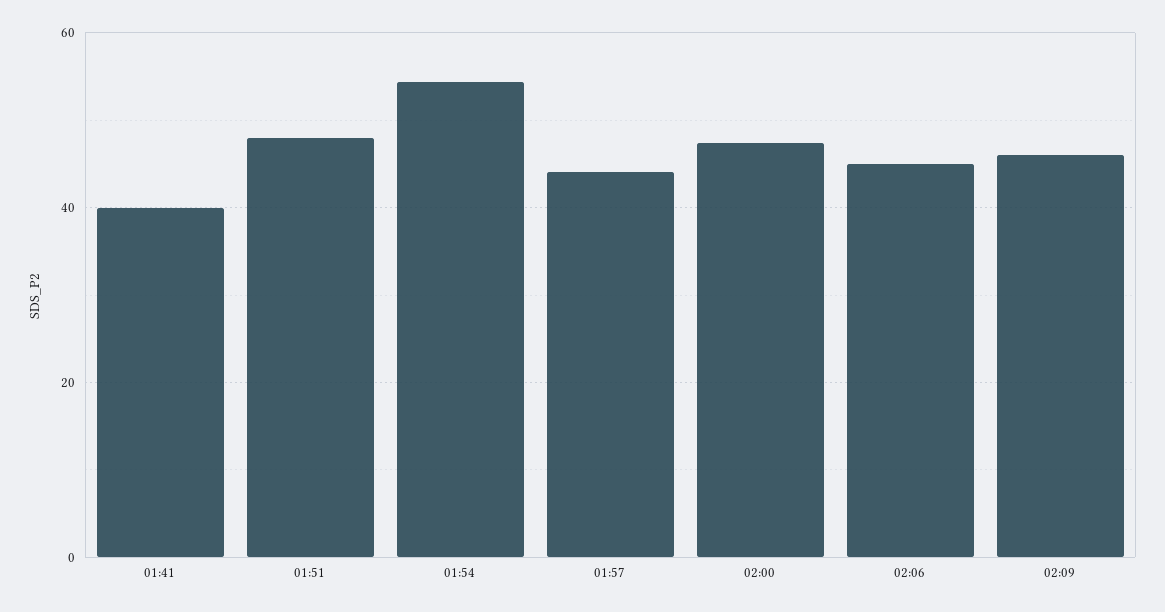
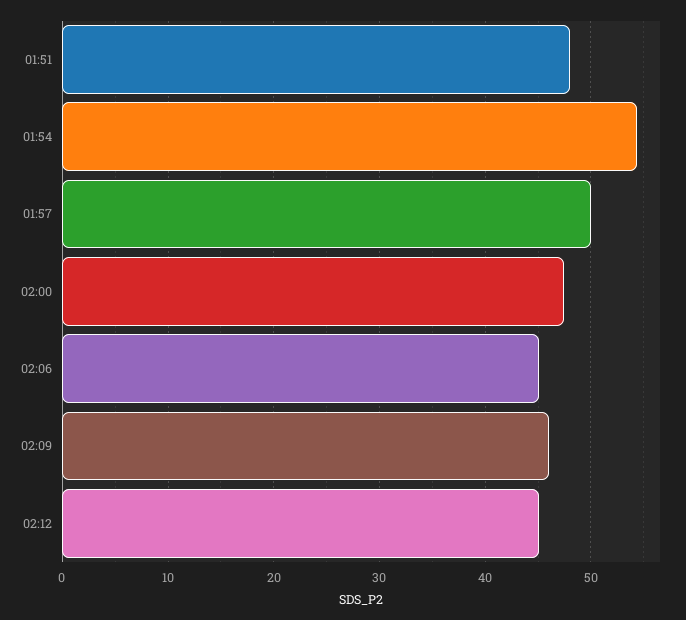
01:41: 40 -> none
01:57: 44 -> 50
02:12: none -> 45

